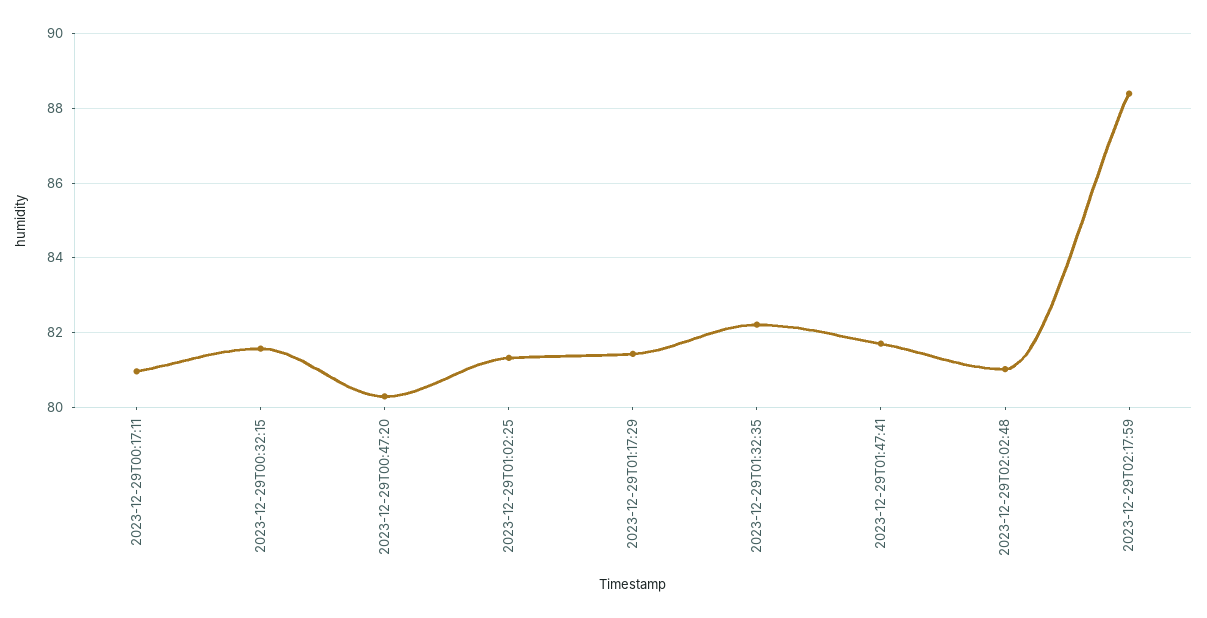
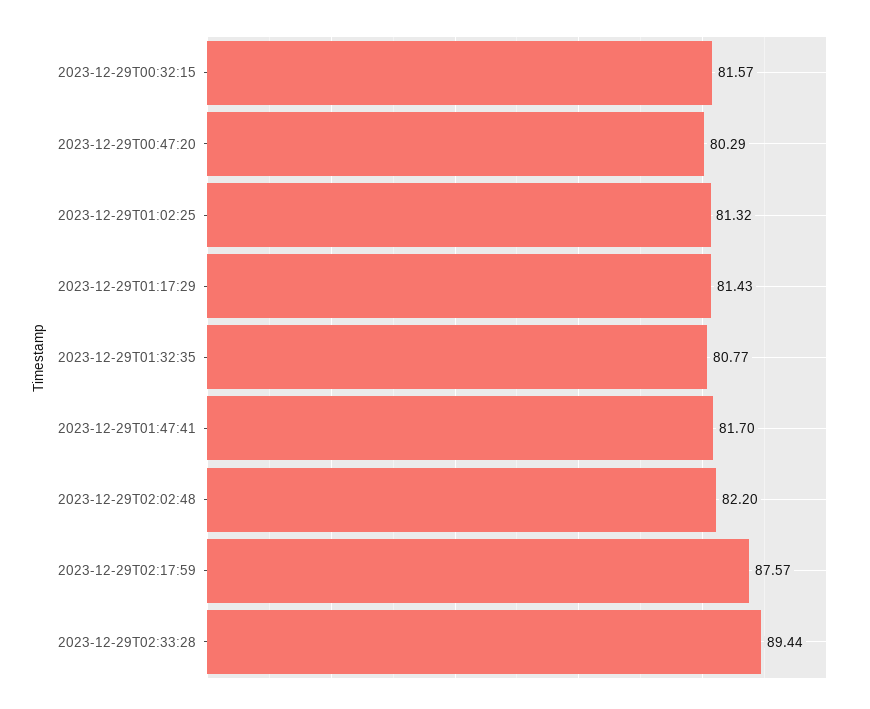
2023-12-29T00:17:11: 81 -> none
2023-12-29T01:32:35: 82.2 -> 80.77
2023-12-29T02:02:48: 81 -> 82.2
2023-12-29T02:17:59: 88.4 -> 87.57
2023-12-29T02:33:28: none -> 89.44

